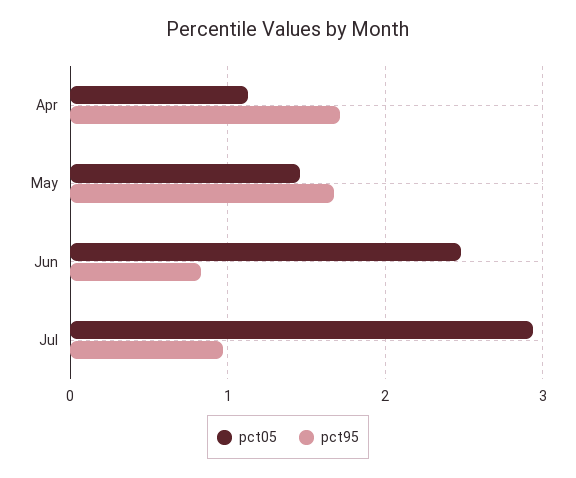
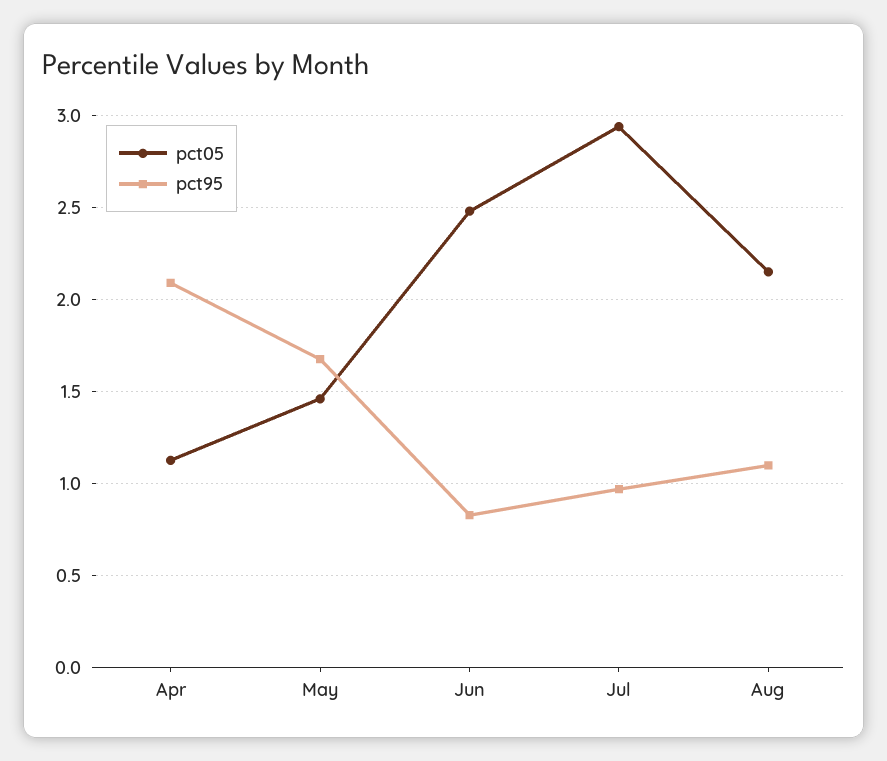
pct95, Apr: 1.7 -> 2.1
pct05, Aug: none -> 2.15
pct95, Aug: none -> 1.1

